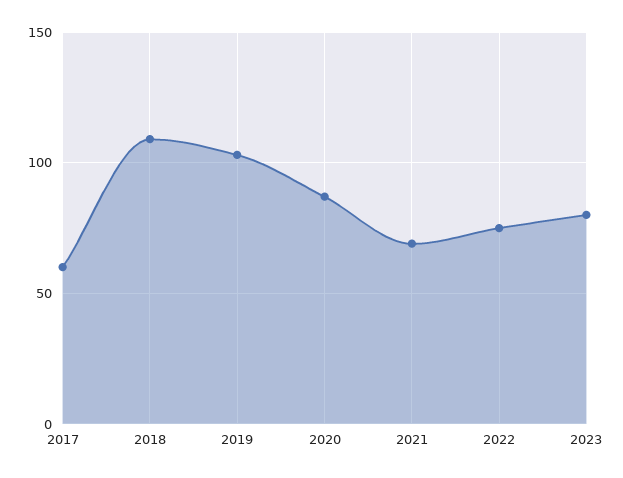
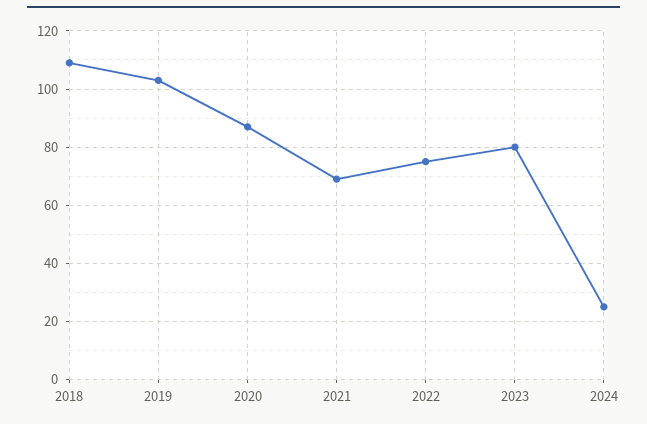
2017: 60 -> none
2024: none -> 25

